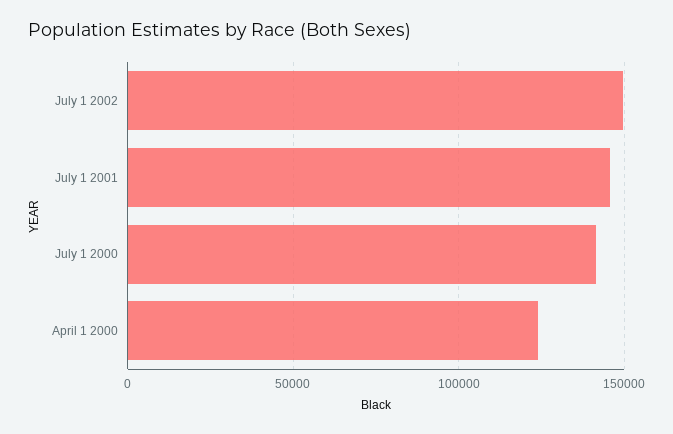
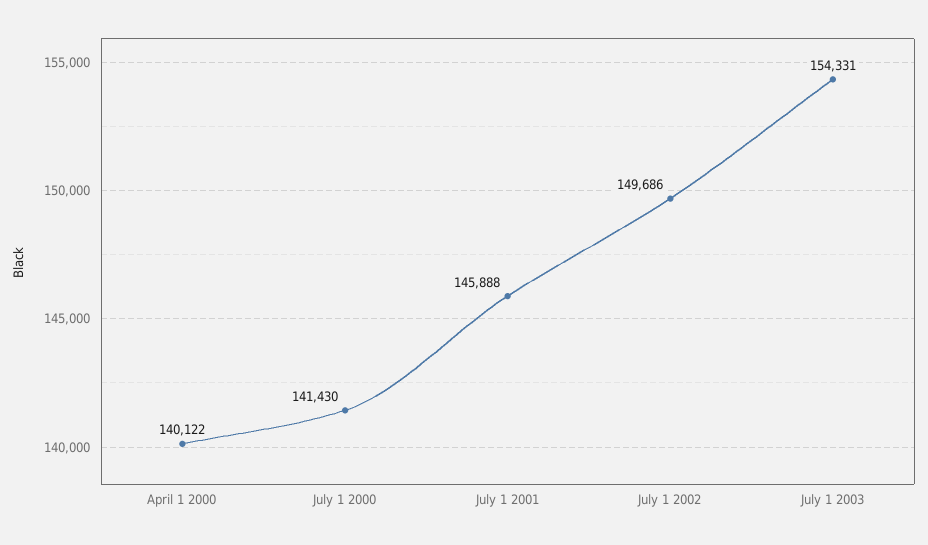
April 1 2000: 125000 -> 140122
July 1 2003: none -> 154331

